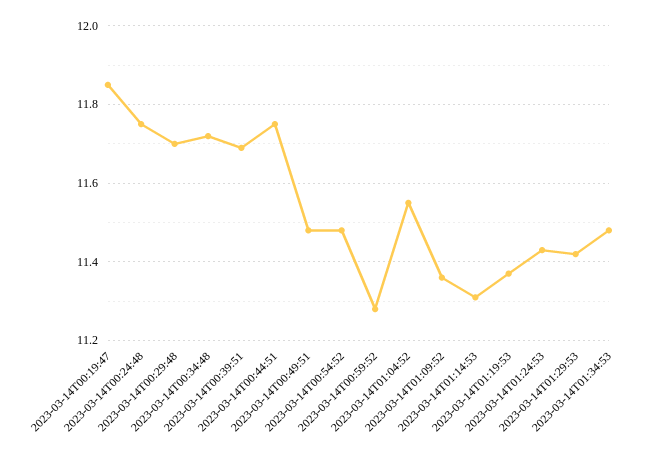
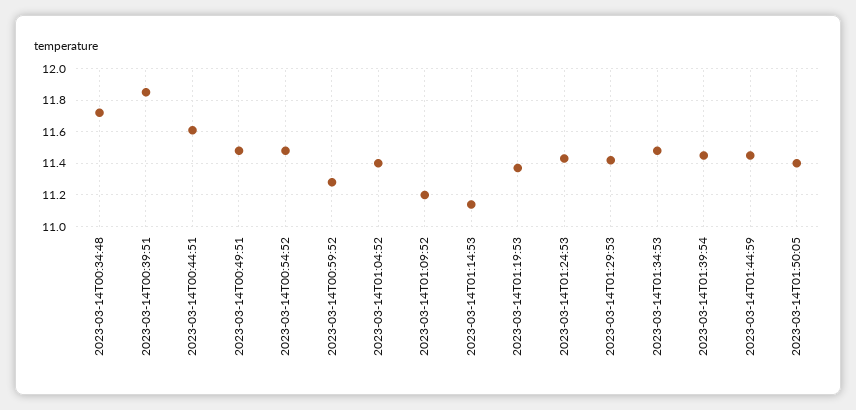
2023-03-14T00:19:47: 11.85 -> none
2023-03-14T00:24:48: 11.75 -> none
2023-03-14T00:29:48: 11.7 -> none
2023-03-14T00:39:51: 11.7 -> 11.85
2023-03-14T00:44:51: 11.75 -> 11.6
2023-03-14T01:04:52: 11.55 -> 11.4
2023-03-14T01:09:52: 11.35 -> 11.2
2023-03-14T01:14:53: 11.3 -> 11.15
2023-03-14T01:39:54: none -> 11.45
2023-03-14T01:44:59: none -> 11.45
2023-03-14T01:50:05: none -> 11.4

